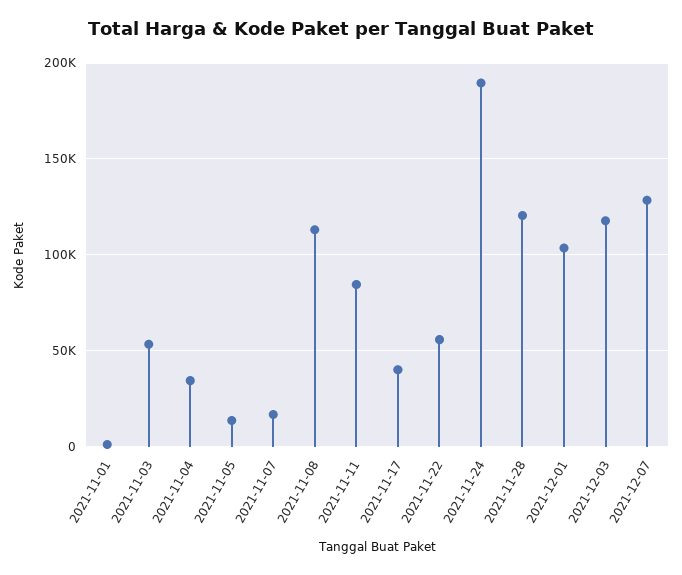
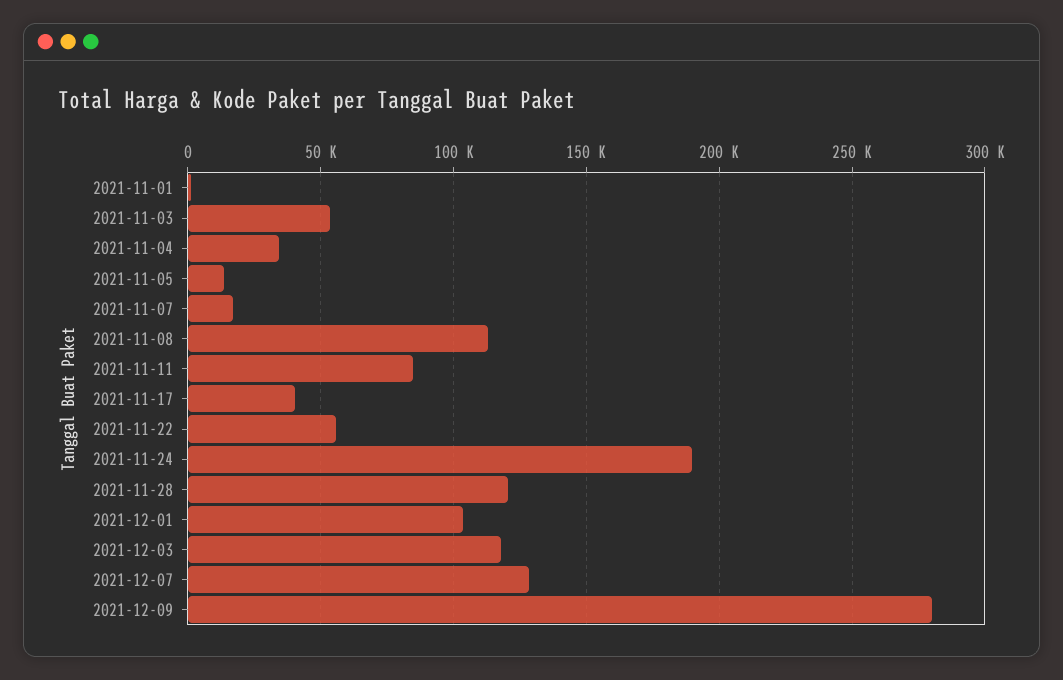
2021-12-09: none -> 280000

